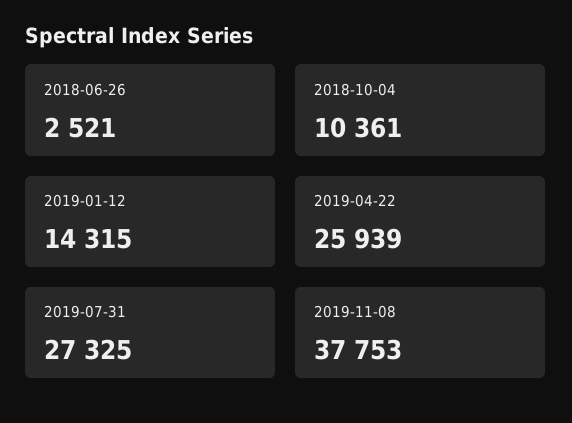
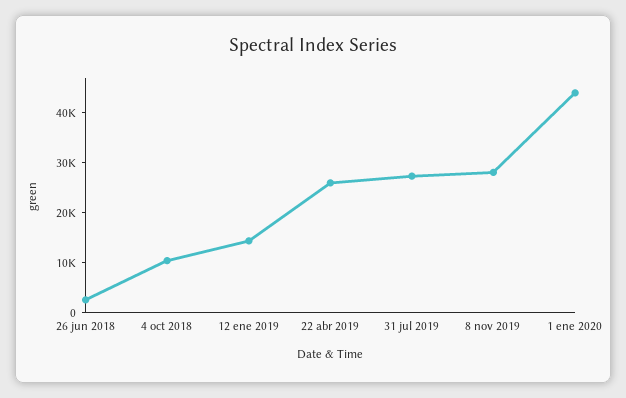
2019-11-08: 37753 -> 28000
1 ene 2020: none -> 44000

